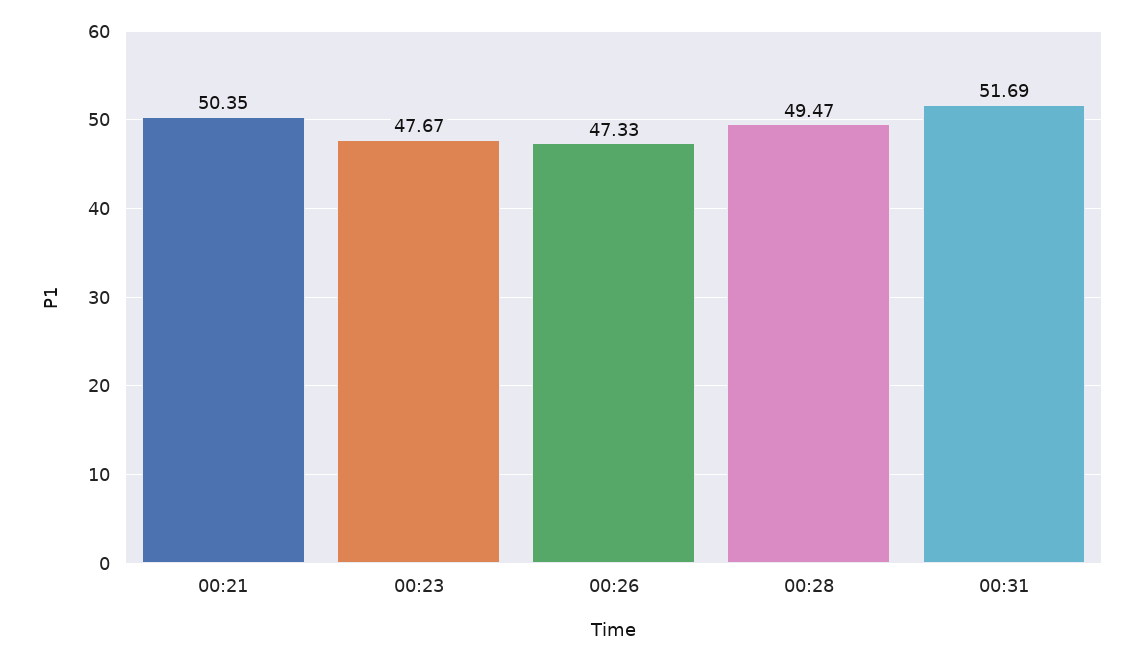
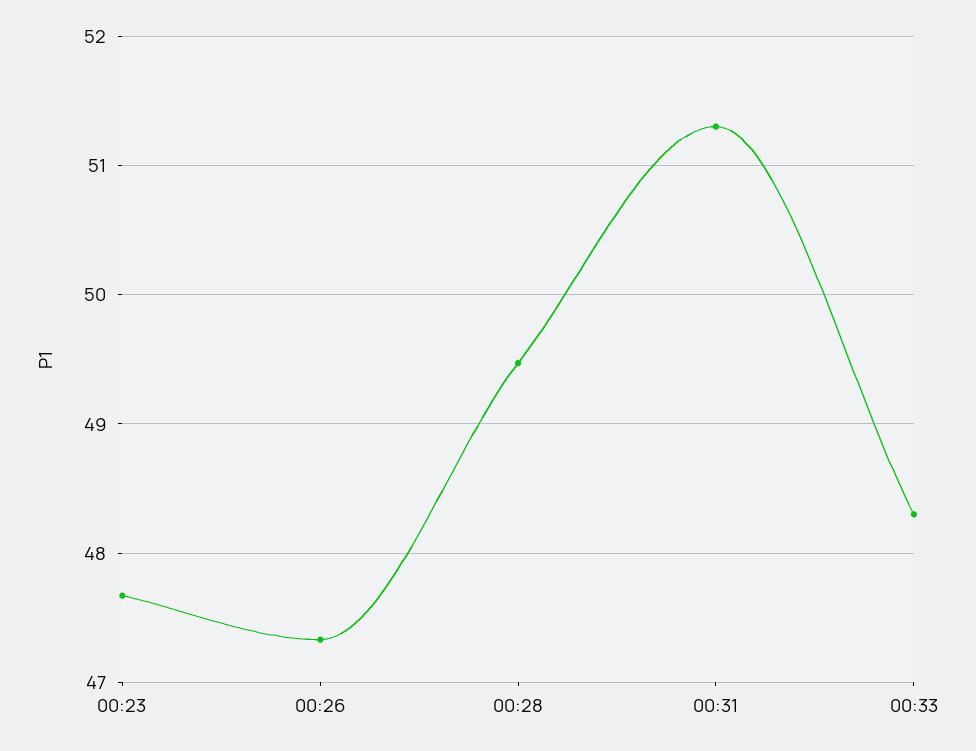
00:21: 50.35 -> none
00:31: 51.69 -> 51.3
00:33: none -> 48.3

